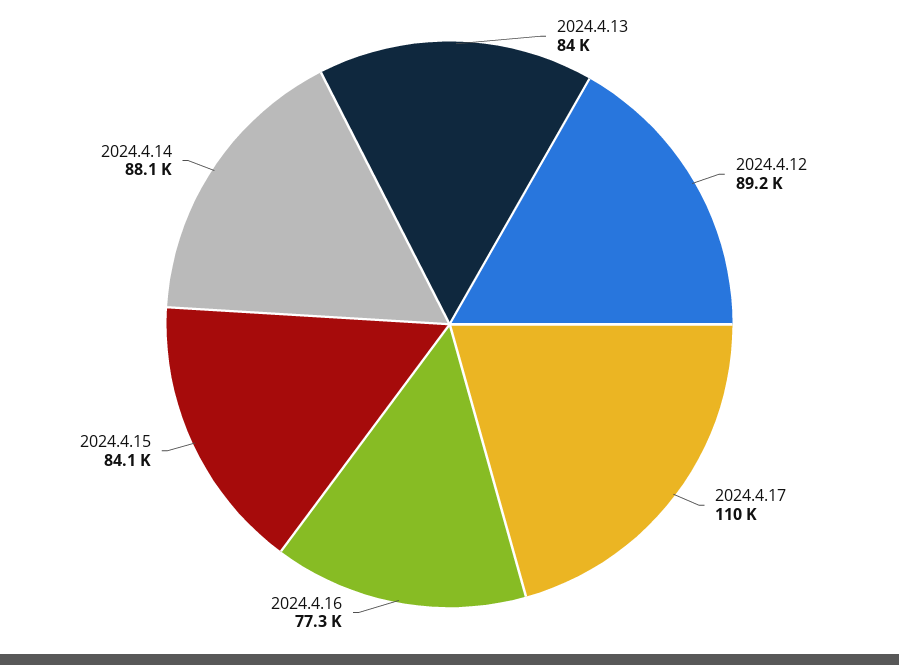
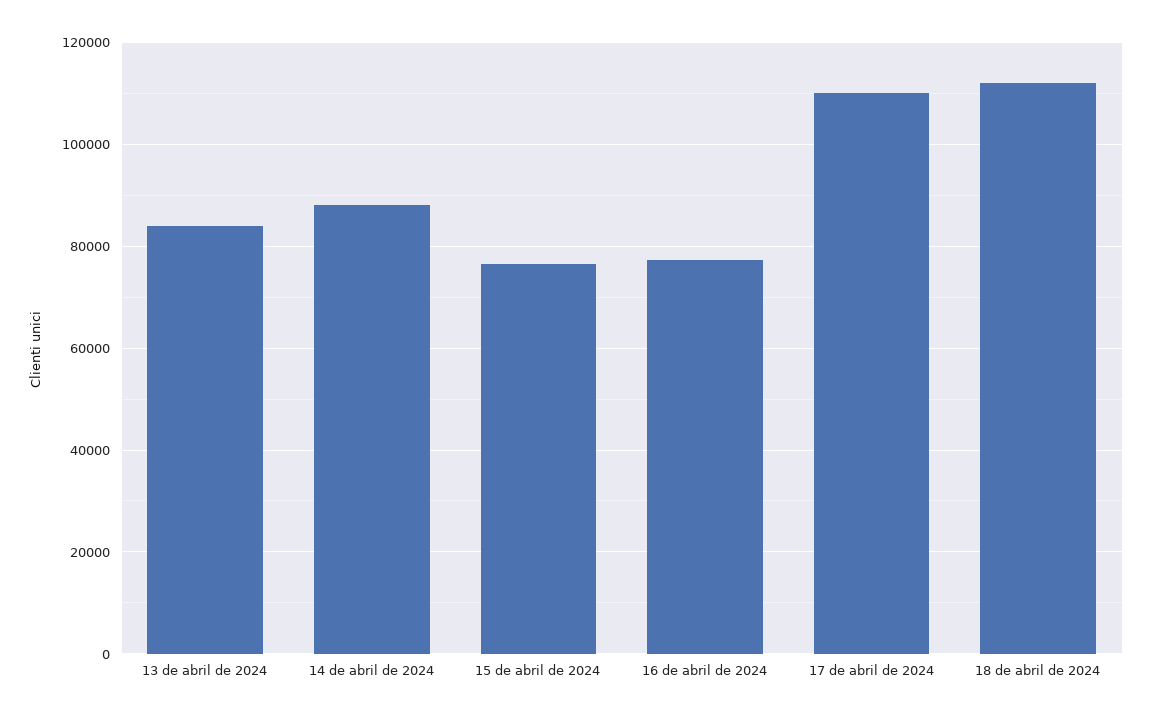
2024.4.12: 89200 -> none
2024.4.15: 84100 -> 76000
18 de abril de 2024: none -> 112000

